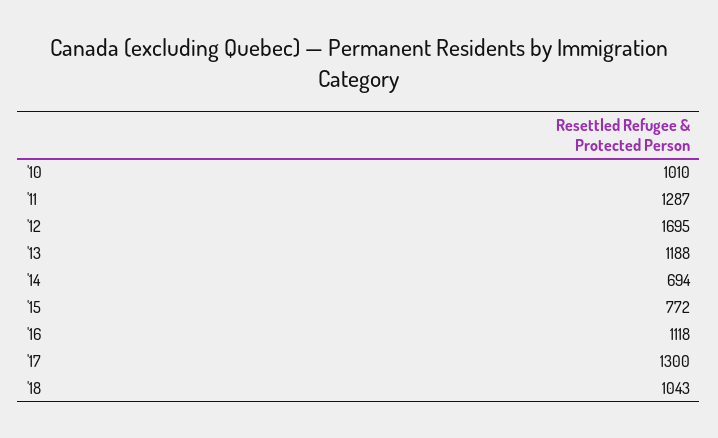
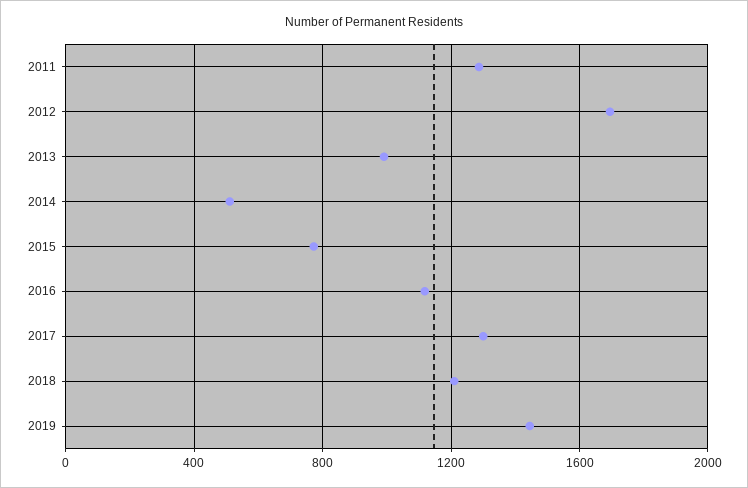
'10: 1010 -> none
'13: 1188 -> 1000
'14: 694 -> 500
'18: 1043 -> 1200
2019: none -> 1450

